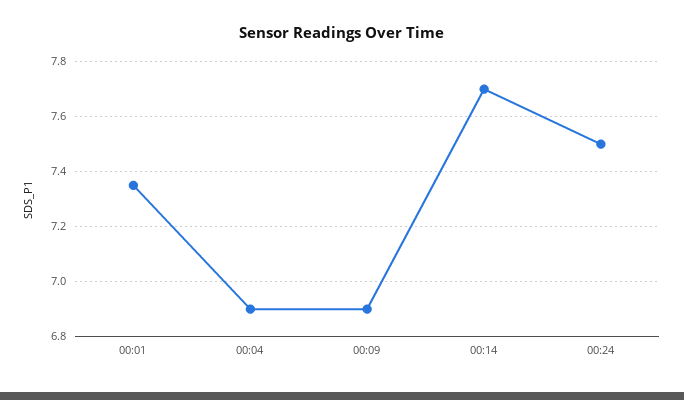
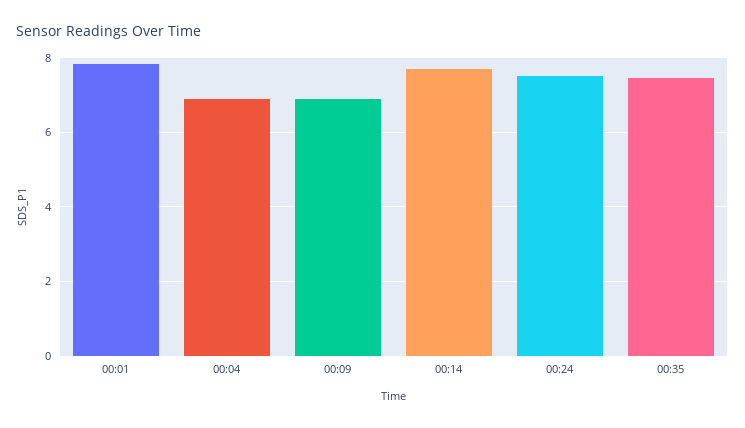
00:01: 7.35 -> 7.8
00:35: none -> 7.4

